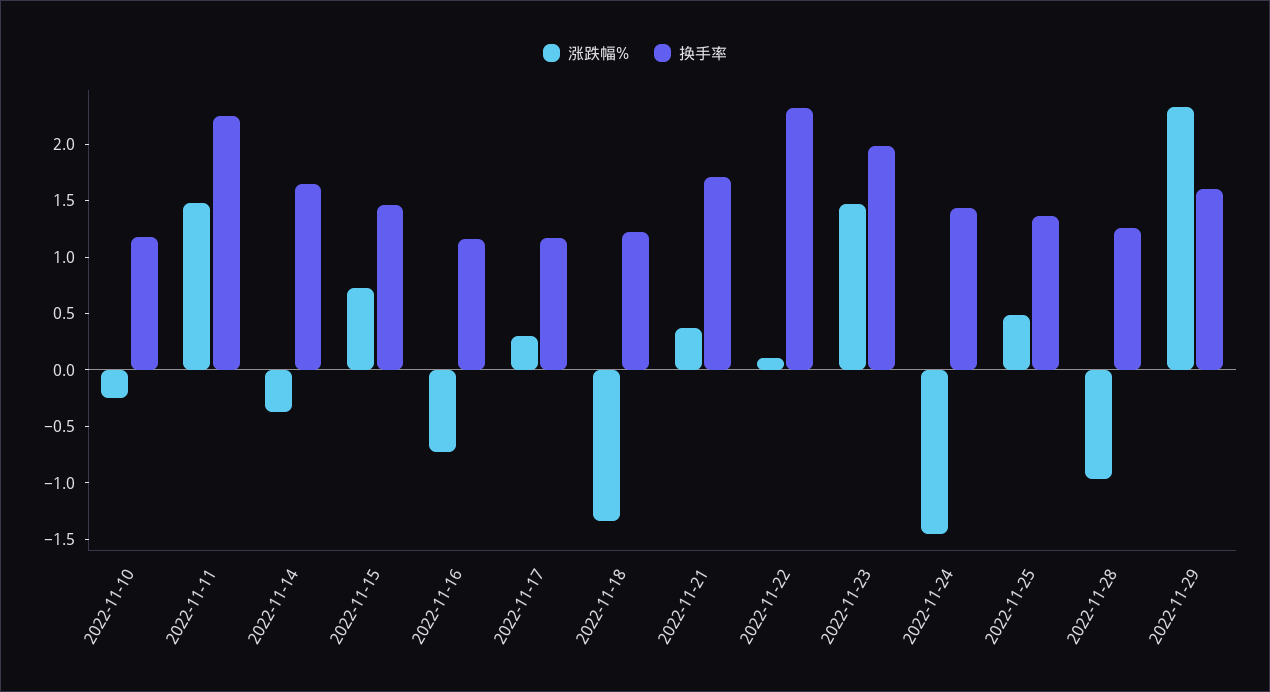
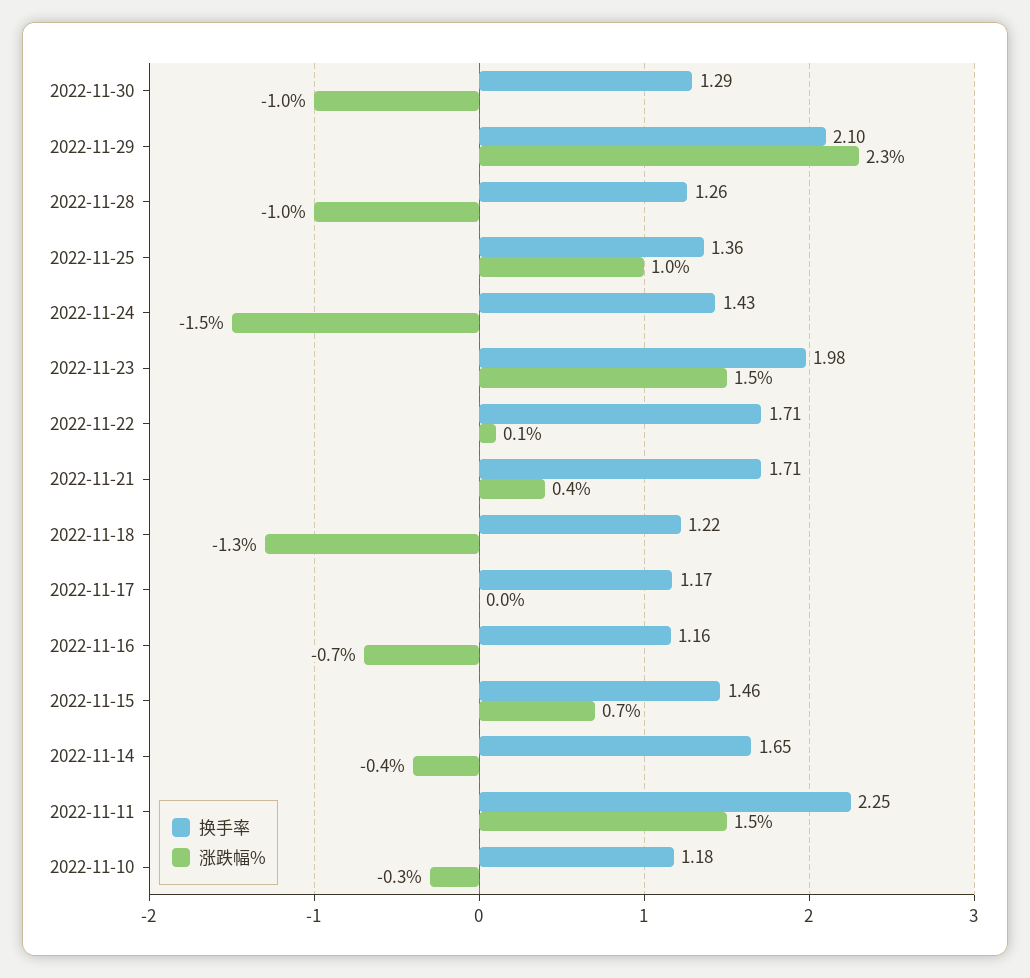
涨跌幅%, 2022-11-17: 0.3 -> 0
换手率, 2022-11-22: 2.3 -> 1.71
涨跌幅%, 2022-11-25: 0.5 -> 1
换手率, 2022-11-29: 1.6 -> 2.1
换手率, 2022-11-30: none -> 1.29
涨跌幅%, 2022-11-30: none -> -1

